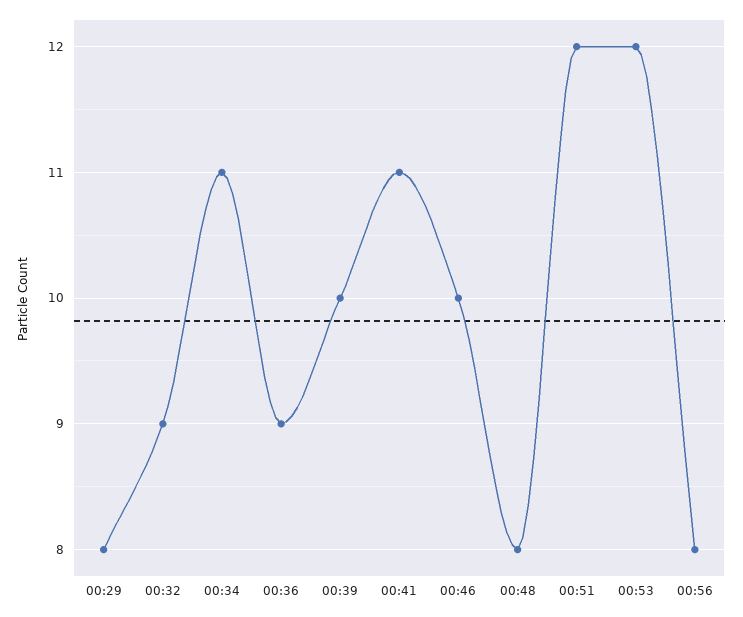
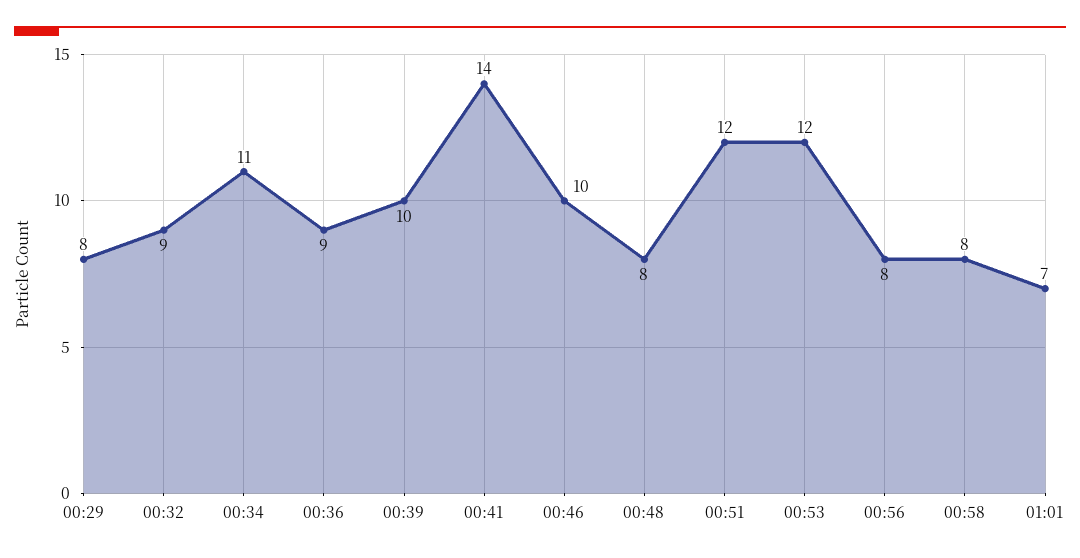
00:41: 11 -> 14
00:58: none -> 8
01:01: none -> 7

